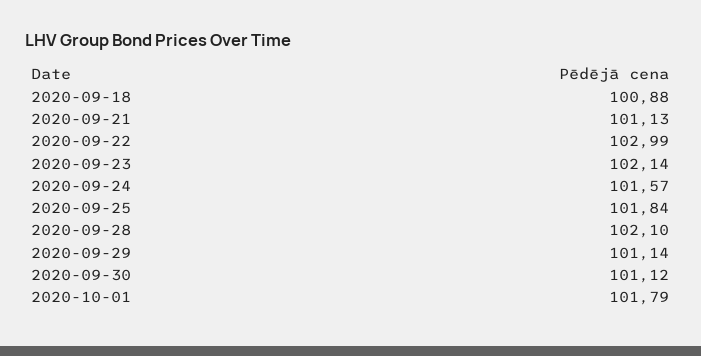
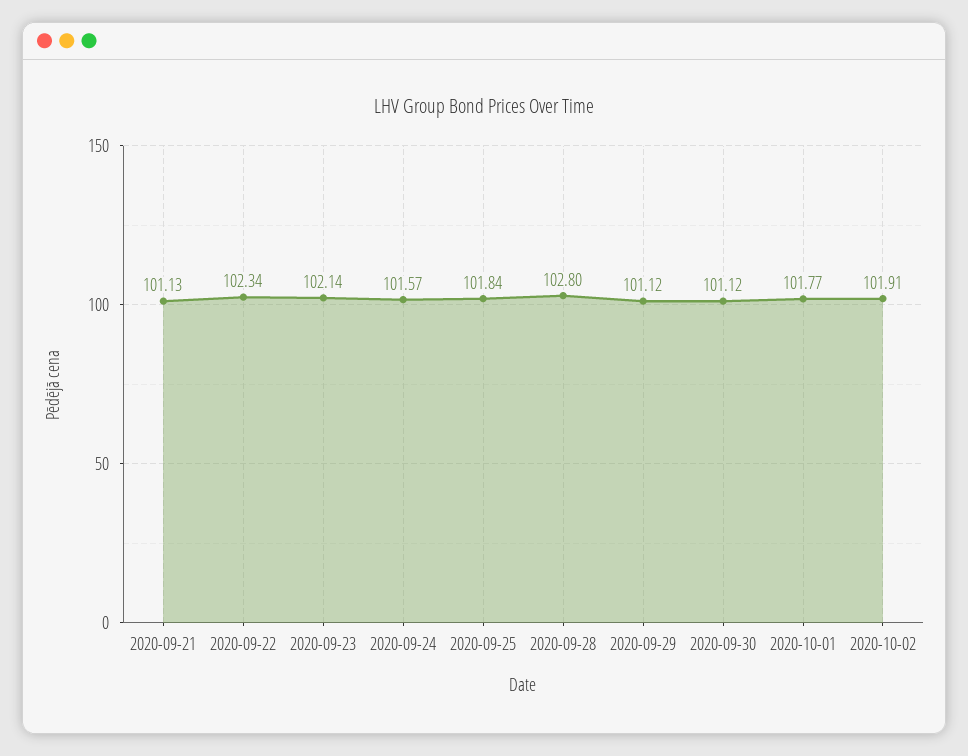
2020-09-18: 100.88 -> none
2020-09-22: 102.99 -> 102.34
2020-09-28: 102.1 -> 102.8
2020-09-29: 101.14 -> 101.12
2020-10-01: 101.79 -> 101.77
2020-10-02: none -> 101.91

